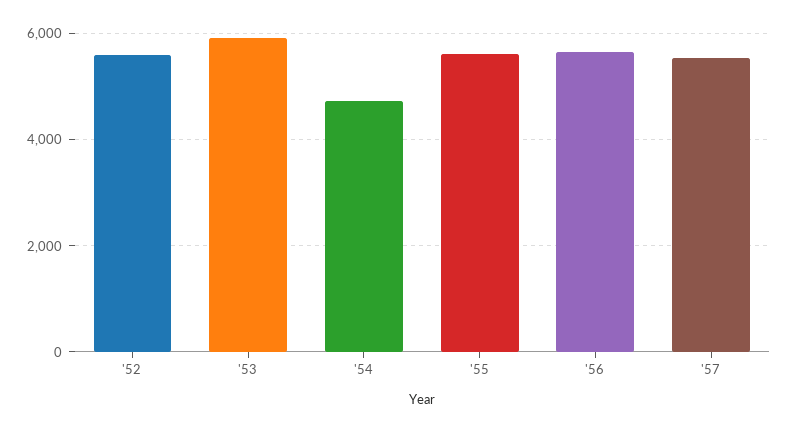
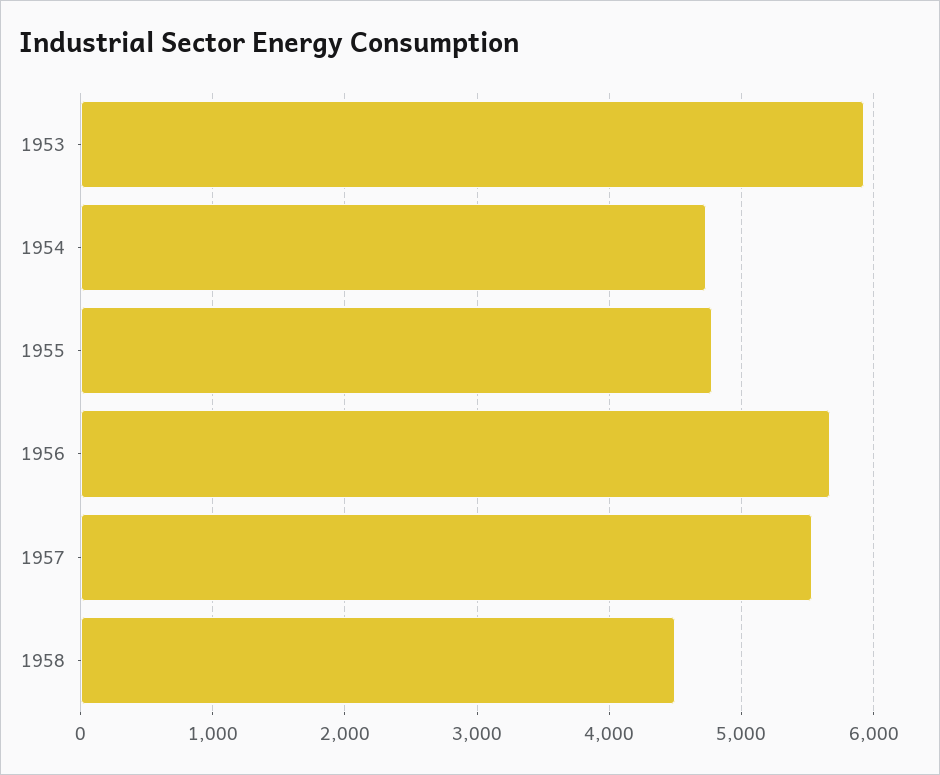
'52: 5600 -> none
'55: 5600 -> 4800
1958: none -> 4500

